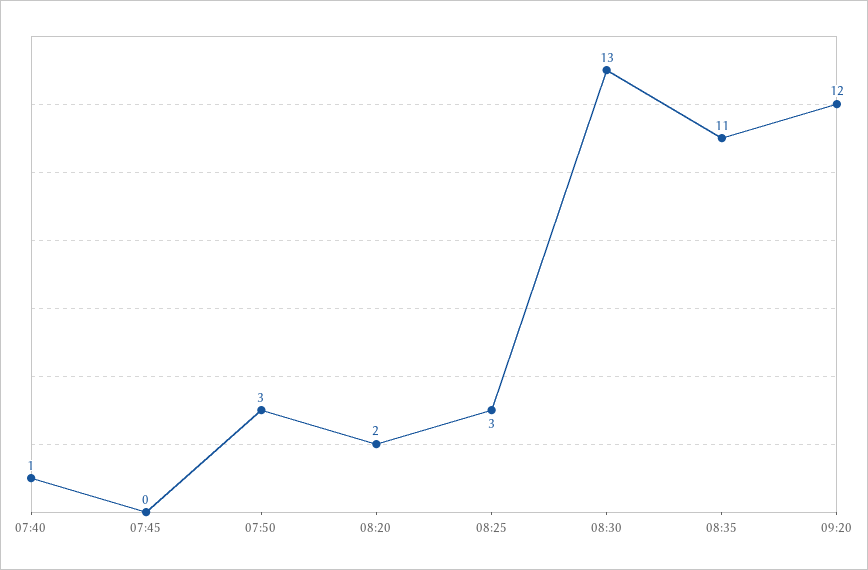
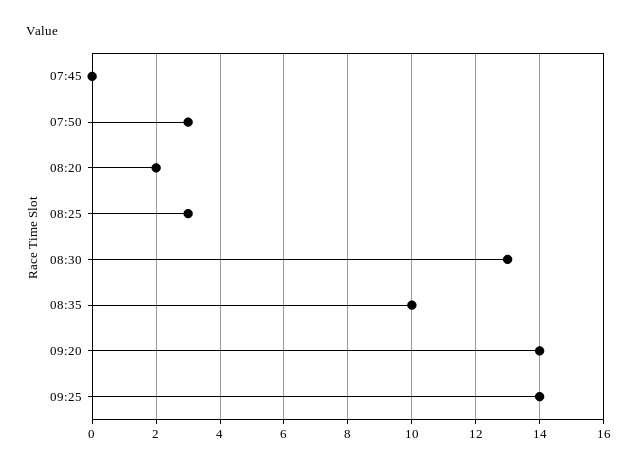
07:40: 1 -> none
08:35: 11 -> 10
09:20: 12 -> 14
09:25: none -> 14

